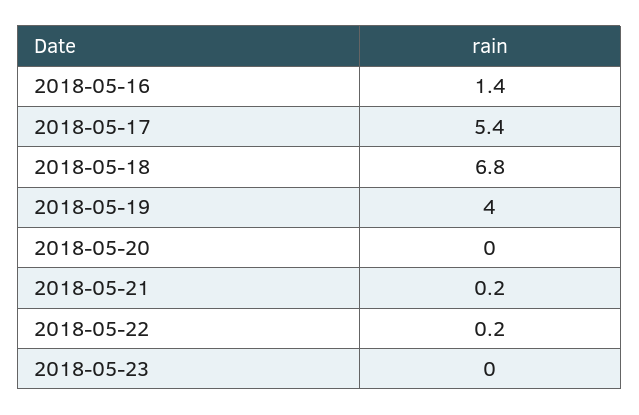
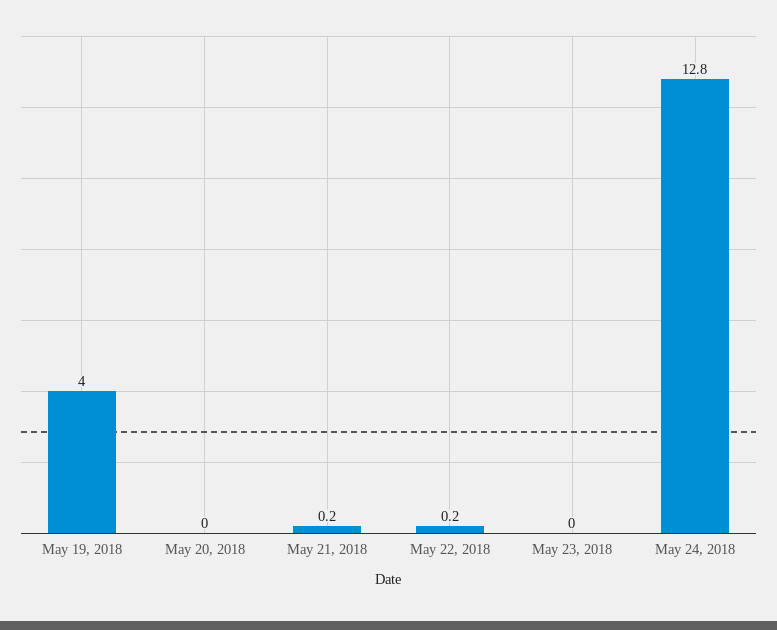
2018-05-16: 1.4 -> none
2018-05-17: 5.4 -> none
2018-05-18: 6.8 -> none
May 24, 2018: none -> 12.8

